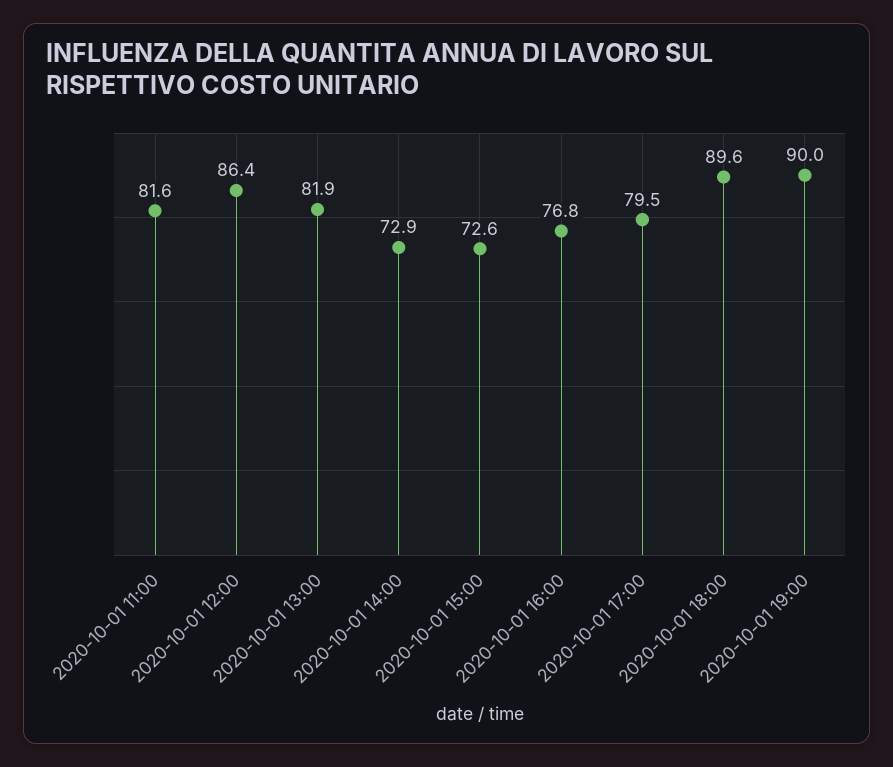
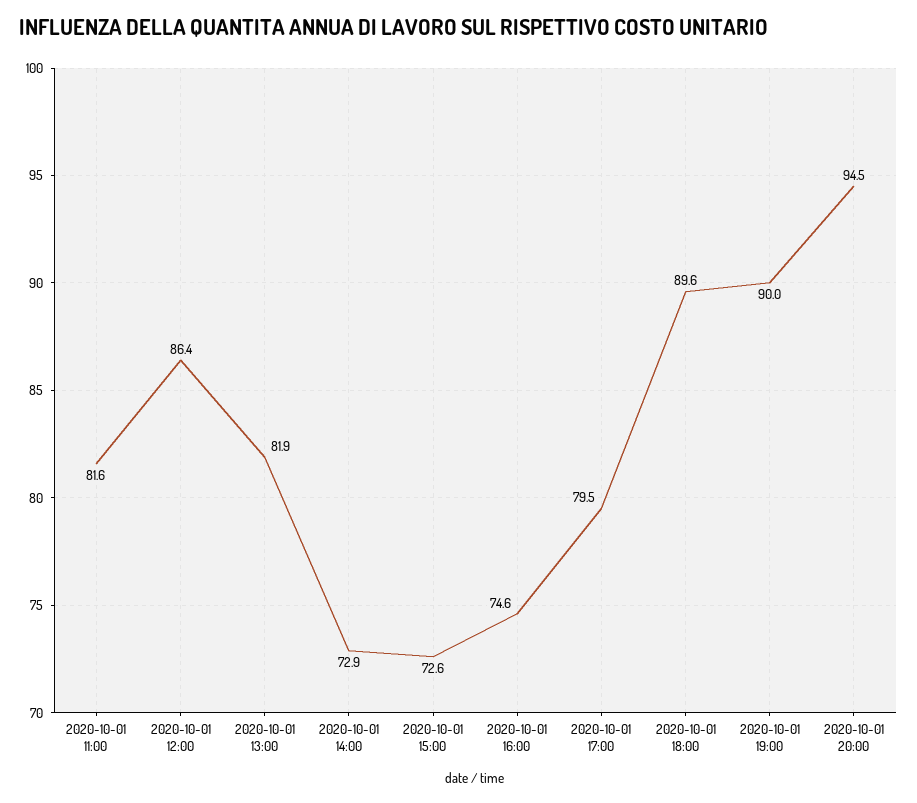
2020-10-01 16:00: 76.8 -> 74.6
2020-10-01 20:00: none -> 94.5

